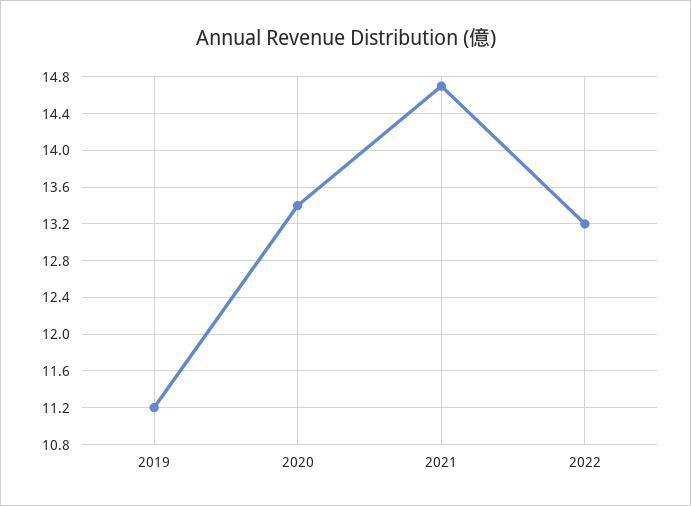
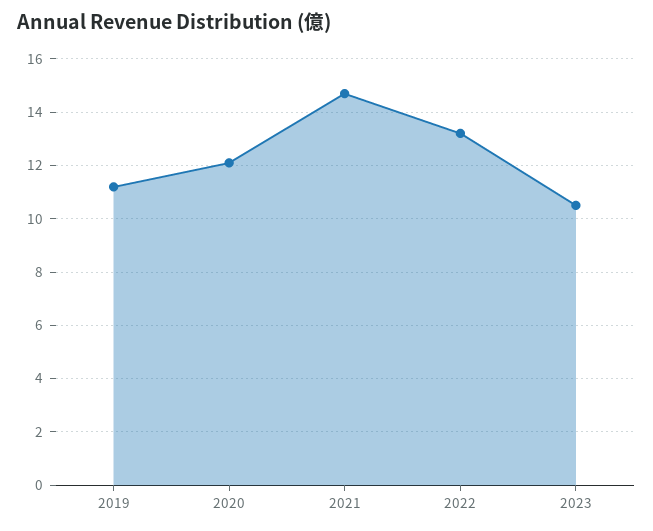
2020: 13.4 -> 12
2023: none -> 10.5

